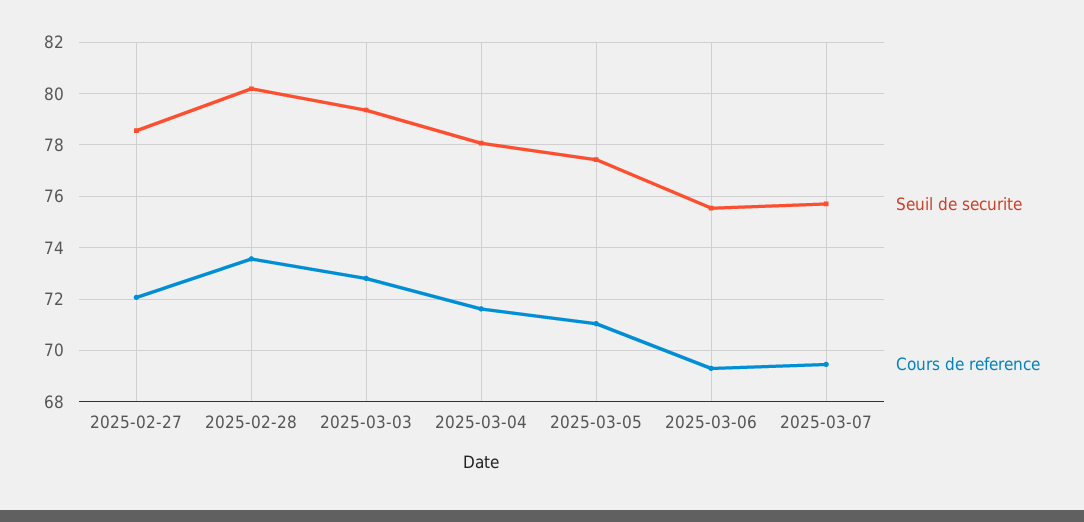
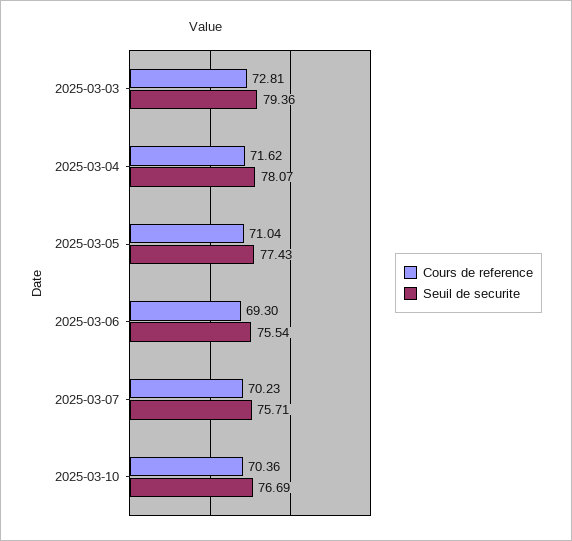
Seuil de securite, 2025-02-27: 78.5 -> none
Cours de reference, 2025-02-27: 72 -> none
Seuil de securite, 2025-02-28: 80.25 -> none
Cours de reference, 2025-02-28: 73.5 -> none
Cours de reference, 2025-03-07: 69.5 -> 70.23
Cours de reference, 2025-03-10: none -> 70.36
Seuil de securite, 2025-03-10: none -> 76.69

